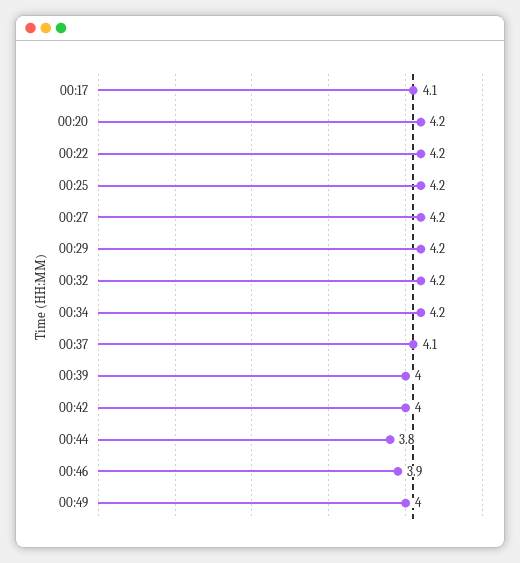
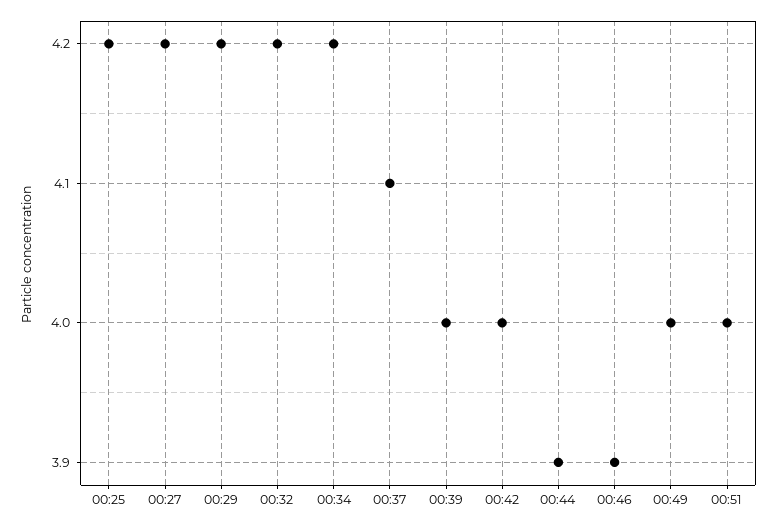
00:17: 4.1 -> none
00:20: 4.2 -> none
00:22: 4.2 -> none
00:44: 3.8 -> 3.9
00:51: none -> 4

